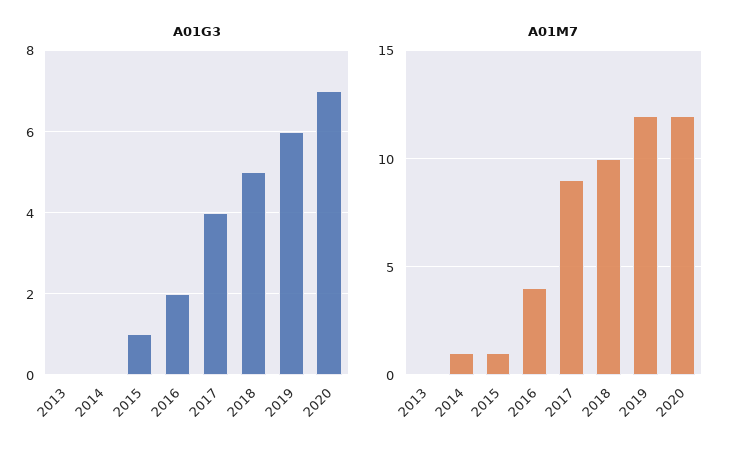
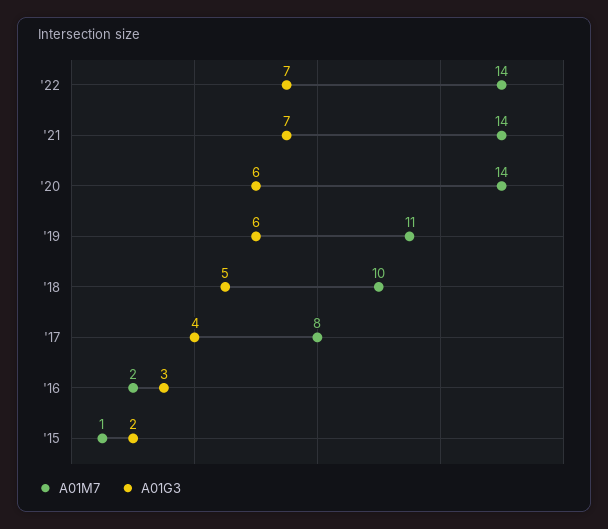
A01G3, 2013: 0 -> none
A01G3, 2014: 0 -> none
A01G3, 2015: 1 -> 2
A01G3, 2016: 2 -> 3
A01G3, 2020: 7 -> 6
A01M7, 2013: 0 -> none
A01M7, 2014: 1 -> none
A01M7, 2016: 4 -> 2
A01M7, 2017: 9 -> 8
A01M7, 2019: 12 -> 11
A01M7, 2020: 12 -> 14
A01M7, '22: none -> 14
A01G3, '22: none -> 7
A01M7, '21: none -> 14
A01G3, '21: none -> 7

